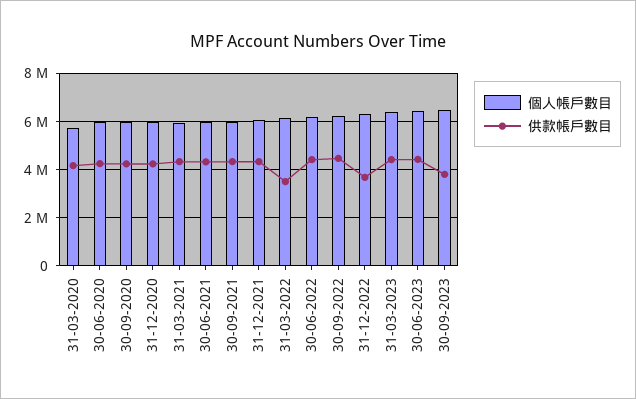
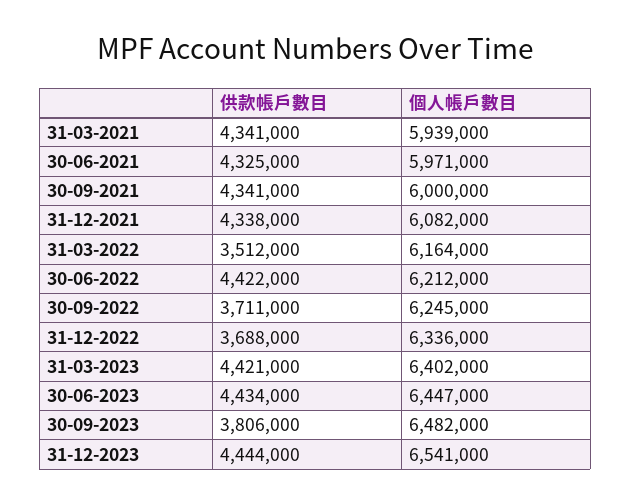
個人帳戶數目, 31-03-2020: 5750000 -> none
供款帳戶數目, 31-03-2020: 4250000 -> none
個人帳戶數目, 30-06-2020: 6000000 -> none
供款帳戶數目, 30-06-2020: 4250000 -> none
個人帳戶數目, 30-09-2020: 6000000 -> none
供款帳戶數目, 30-09-2020: 4250000 -> none
個人帳戶數目, 31-12-2020: 6000000 -> none
供款帳戶數目, 31-12-2020: 4250000 -> none
供款帳戶數目, 30-09-2022: 4500000 -> 3711000
供款帳戶數目, 31-12-2023: none -> 4444000
個人帳戶數目, 31-12-2023: none -> 6541000

